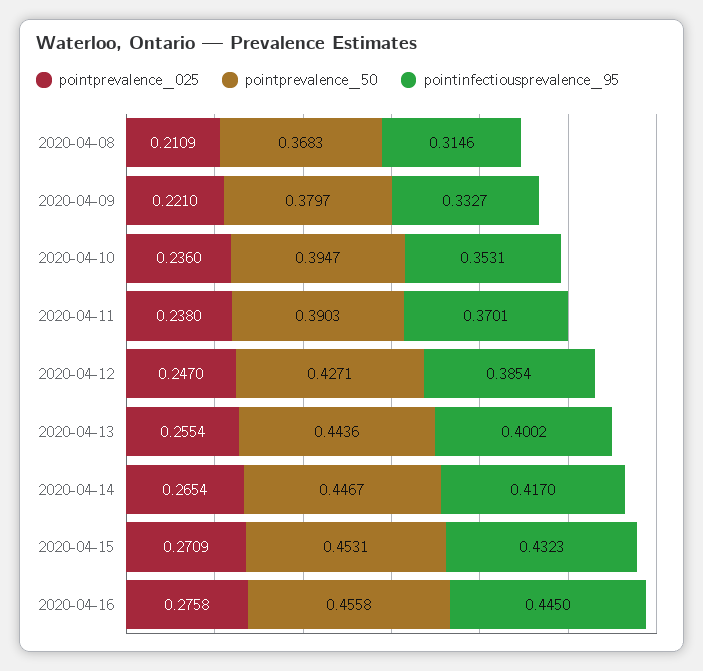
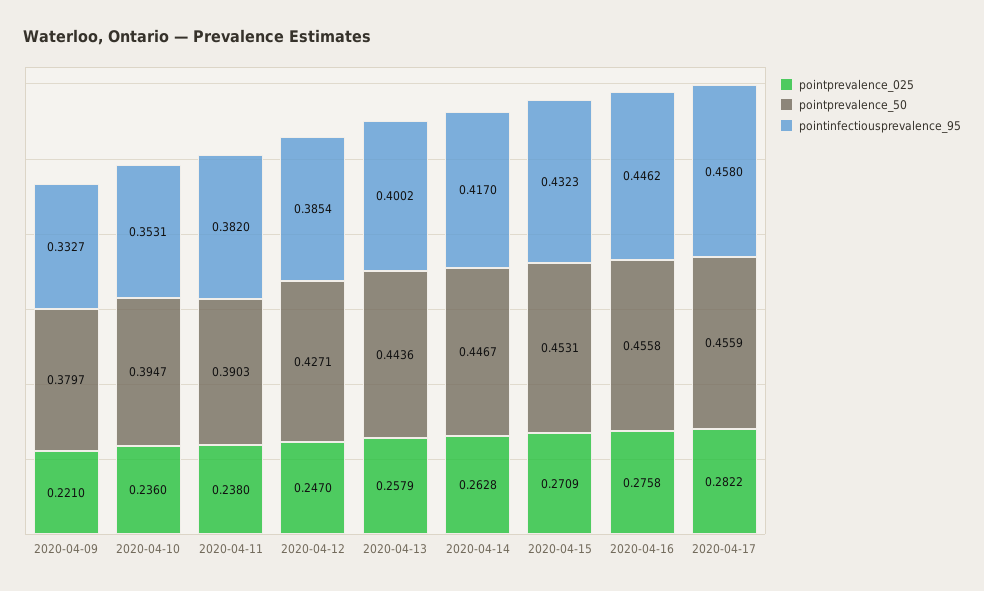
pointprevalence_025, 2020-04-08: 0.2109 -> none
pointprevalence_50, 2020-04-08: 0.3683 -> none
pointinfectiousprevalence_95, 2020-04-08: 0.3146 -> none
pointinfectiousprevalence_95, 2020-04-11: 0.3701 -> 0.382
pointprevalence_025, 2020-04-13: 0.2554 -> 0.2579
pointprevalence_025, 2020-04-14: 0.2654 -> 0.2628
pointinfectiousprevalence_95, 2020-04-16: 0.445 -> 0.4462
pointprevalence_025, 2020-04-17: none -> 0.2822
pointprevalence_50, 2020-04-17: none -> 0.4559
pointinfectiousprevalence_95, 2020-04-17: none -> 0.458

